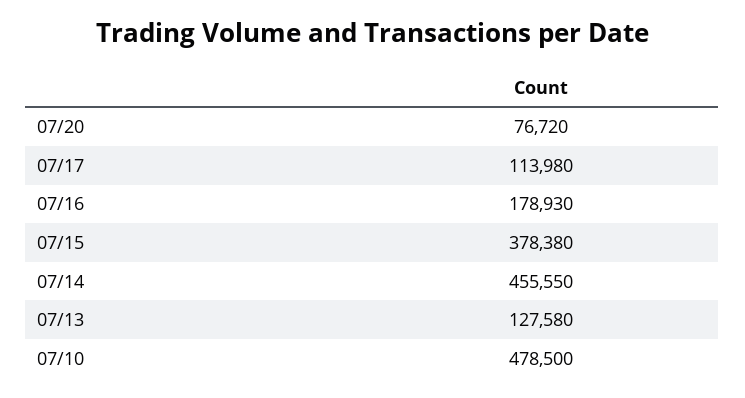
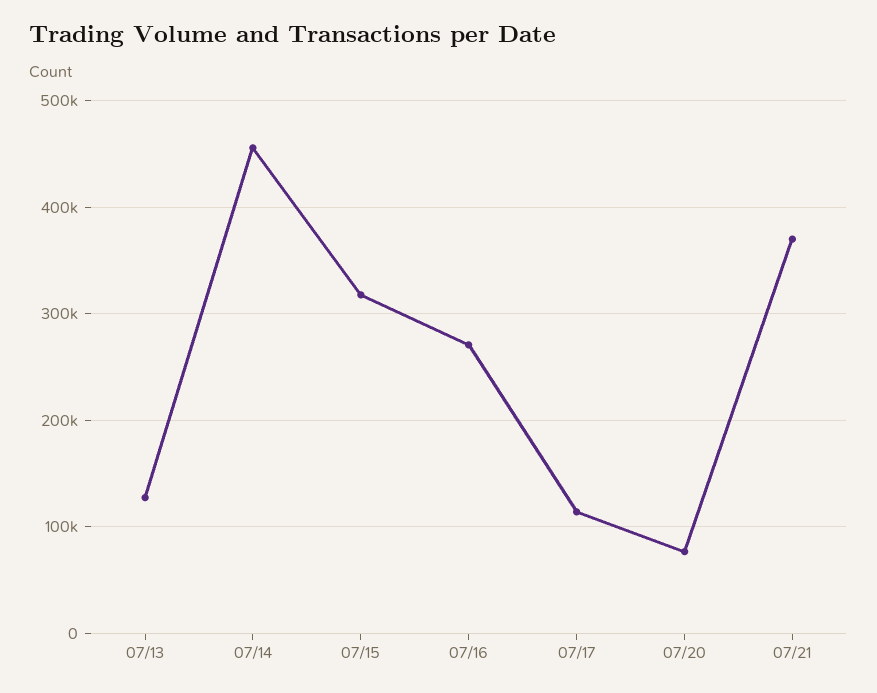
07/16: 178930 -> 270000
07/15: 378380 -> 320000
07/10: 478500 -> none
07/21: none -> 370000

